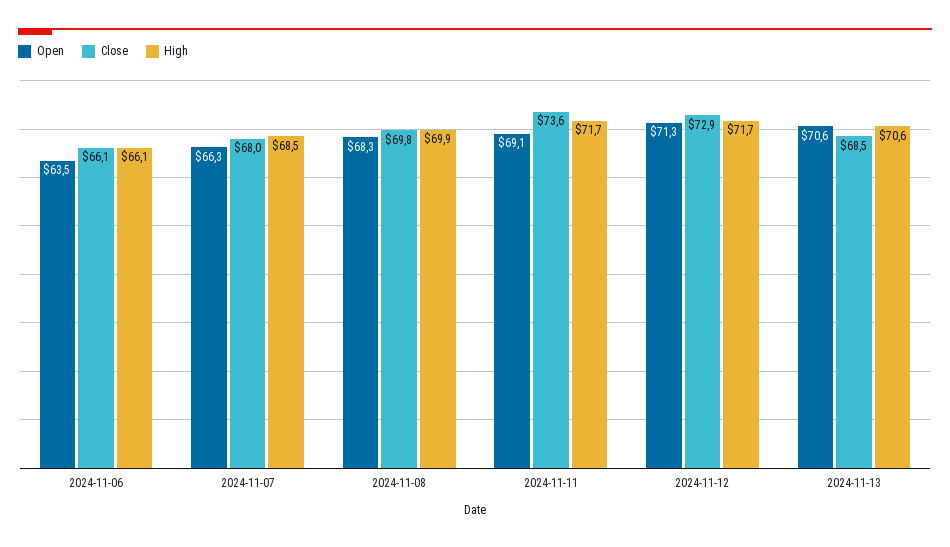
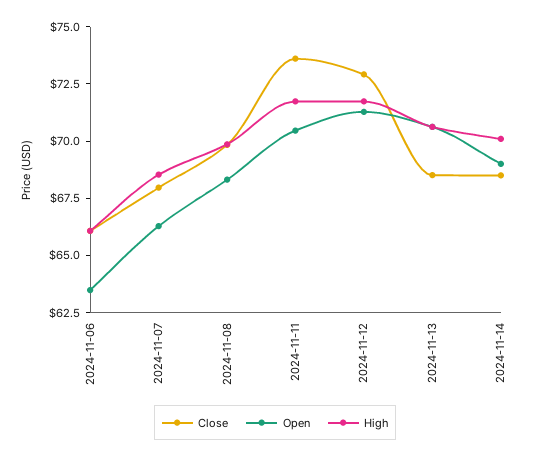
Open, 2024-11-11: 69.1 -> 70.5
Close, 2024-11-14: none -> 68.5
Open, 2024-11-14: none -> 69
High, 2024-11-14: none -> 70

